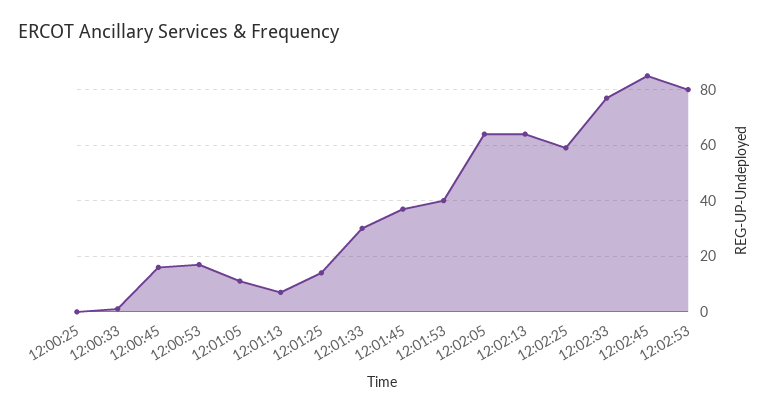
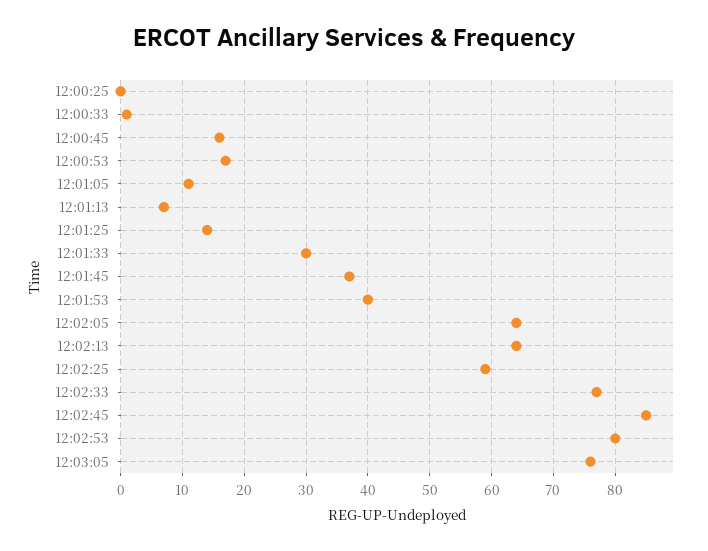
12:03:05: none -> 76

